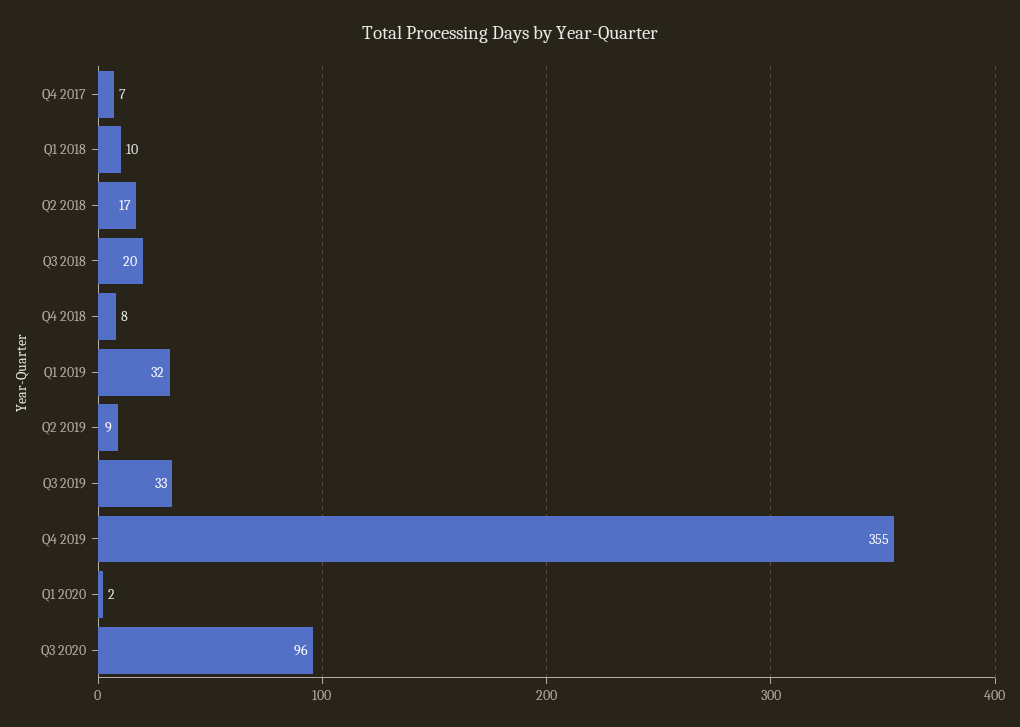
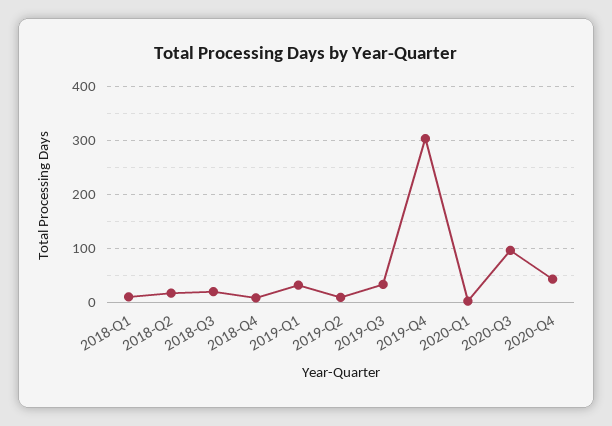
Q4 2017: 7 -> none
Q4 2019: 355 -> 300
2020-Q4: none -> 40

